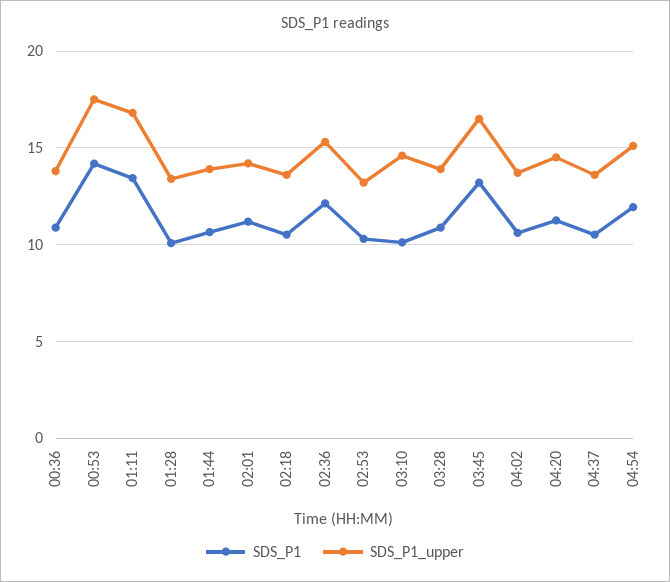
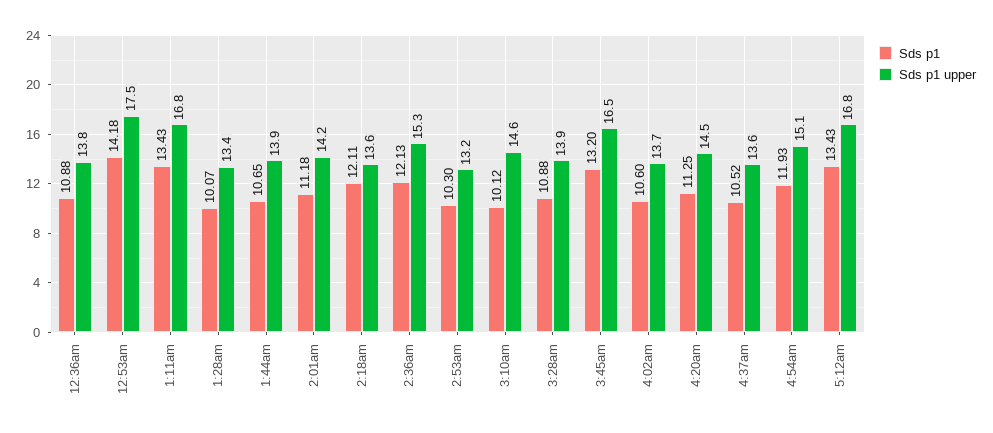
SDS_P1, 02:18: 10.5 -> 12.11
SDS_P1, 5:12am: none -> 13.43
SDS_P1_upper, 5:12am: none -> 16.8

